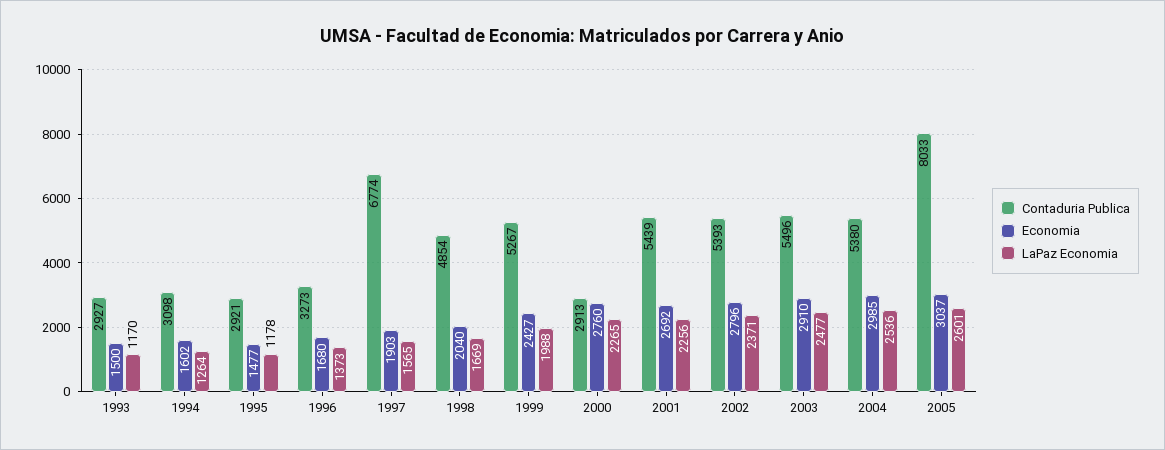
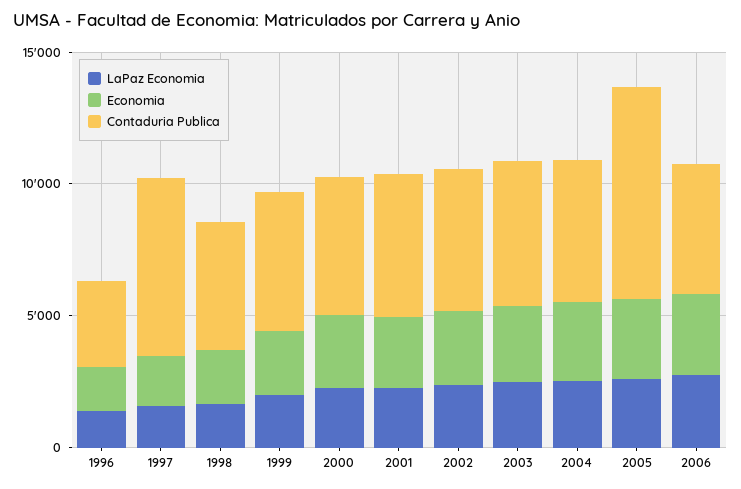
Contaduria Publica, 1993: 2927 -> none
Economia, 1993: 1500 -> none
LaPaz Economia, 1993: 1170 -> none
Contaduria Publica, 1994: 3098 -> none
Economia, 1994: 1602 -> none
LaPaz Economia, 1994: 1264 -> none
Contaduria Publica, 1995: 2921 -> none
Economia, 1995: 1477 -> none
LaPaz Economia, 1995: 1178 -> none
Contaduria Publica, 2000: 2913 -> 5000
LaPaz Economia, 2006: none -> 3000
Economia, 2006: none -> 3000
Contaduria Publica, 2006: none -> 5000

